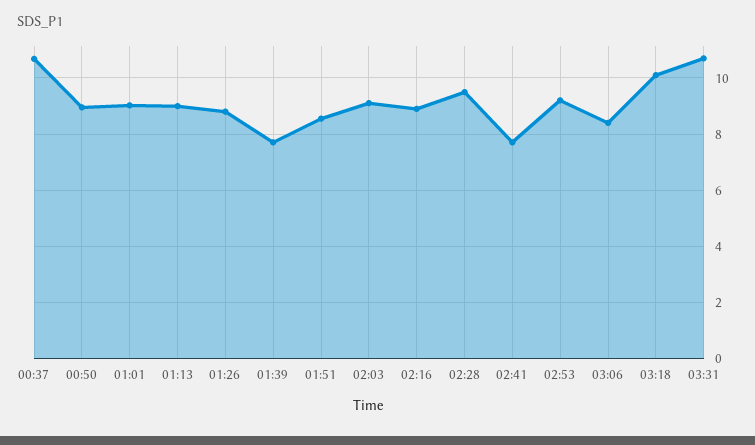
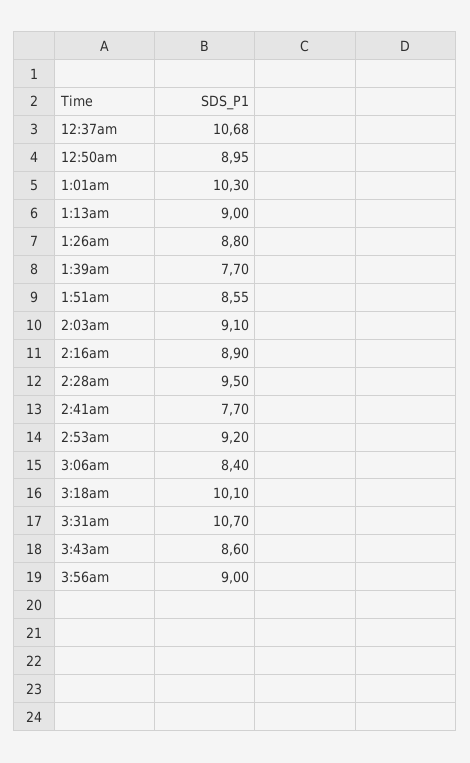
01:01: 9 -> 10.3
3:43am: none -> 8.6
3:56am: none -> 9

